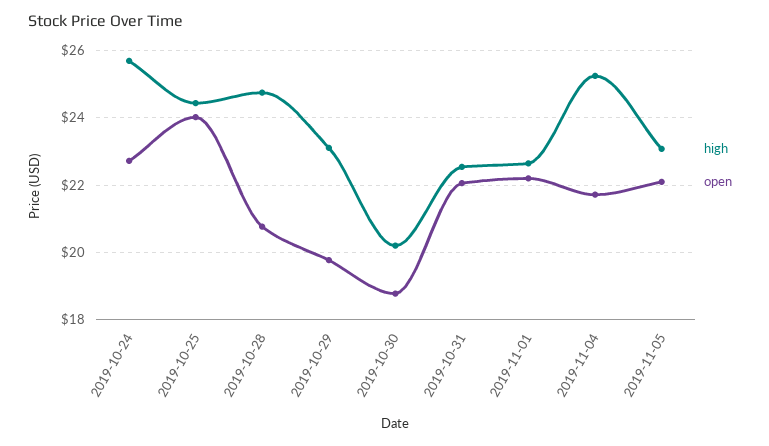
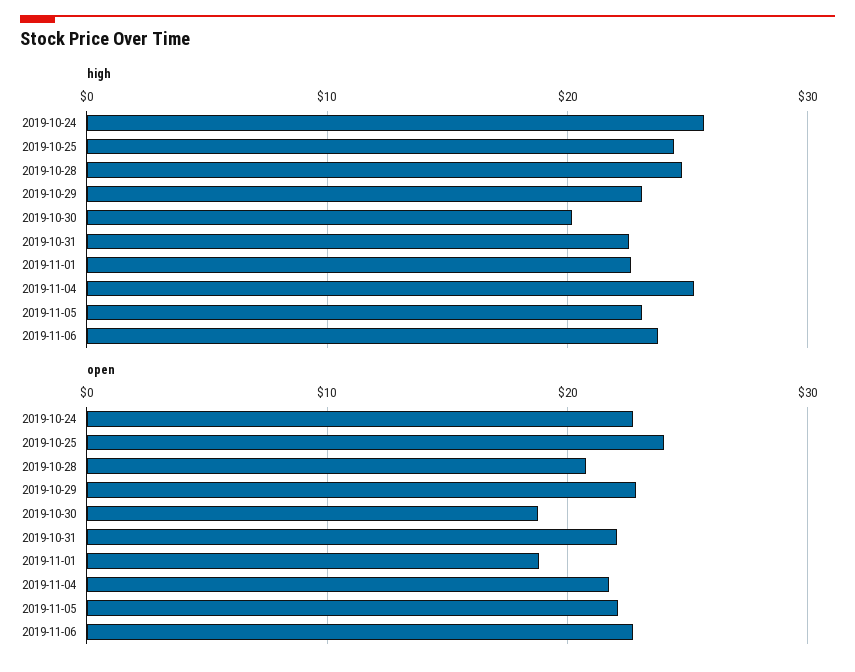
open, 2019-10-29: 19.8 -> 23
open, 2019-11-01: 22.2 -> 19
high, 2019-11-06: none -> 24
open, 2019-11-06: none -> 23

